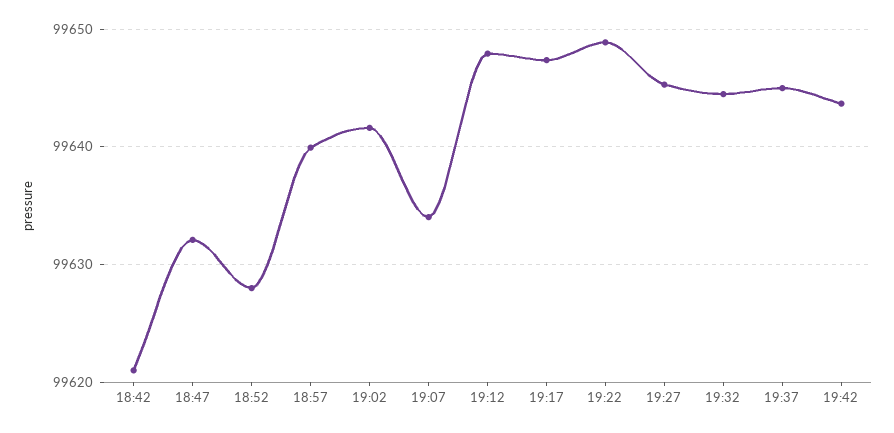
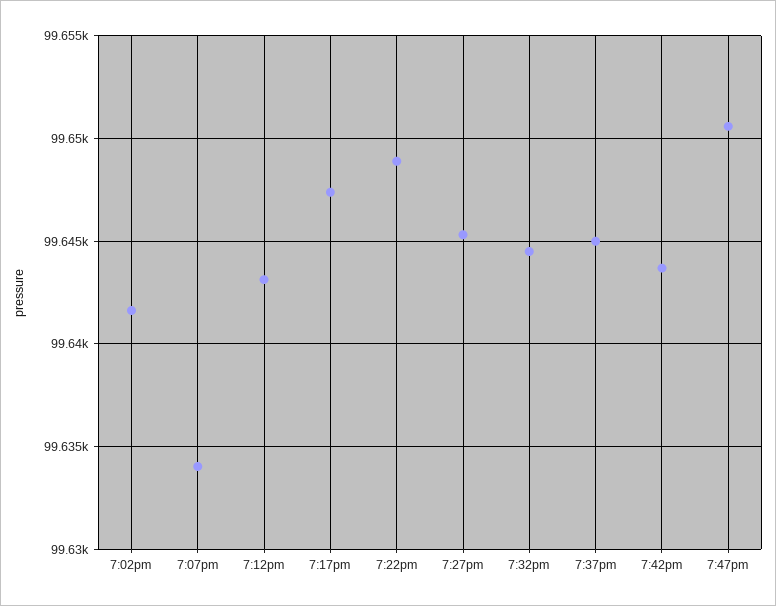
18:42: 99621 -> none
18:47: 99632 -> none
18:52: 99628 -> none
18:57: 99640 -> none
19:12: 99648 -> 99643
7:47pm: none -> 99650.5

